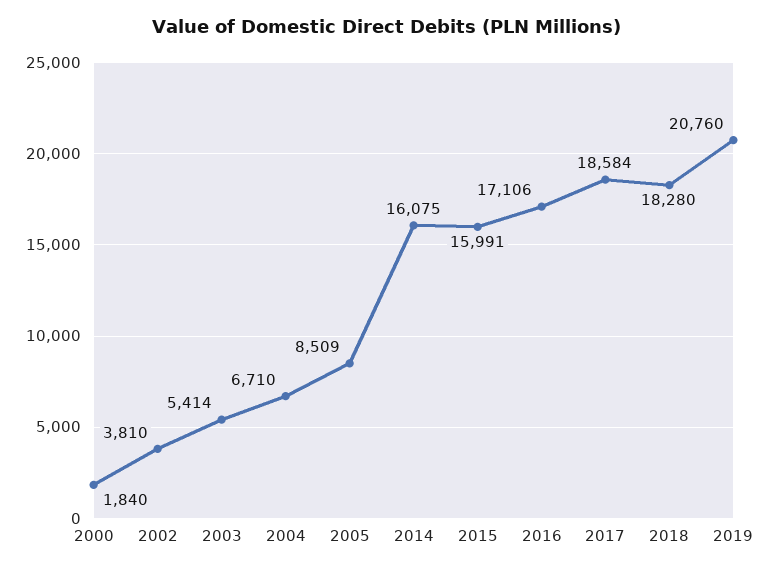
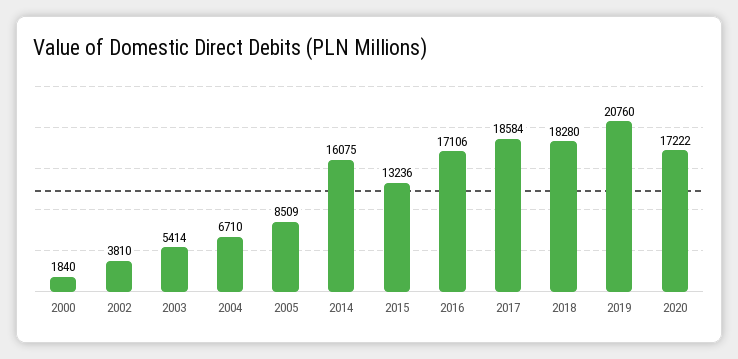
2015: 15991 -> 13236
2020: none -> 17222

